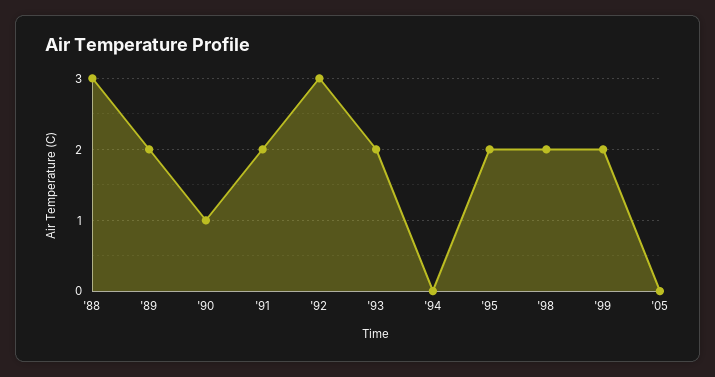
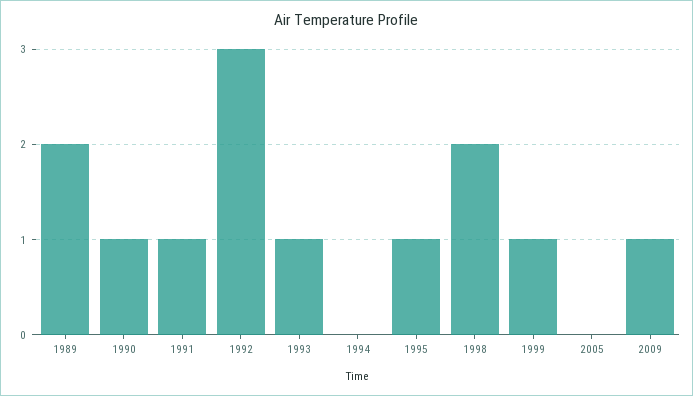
'88: 3 -> none
'91: 2 -> 1
'93: 2 -> 1
'95: 2 -> 1
'99: 2 -> 1
2009: none -> 1

